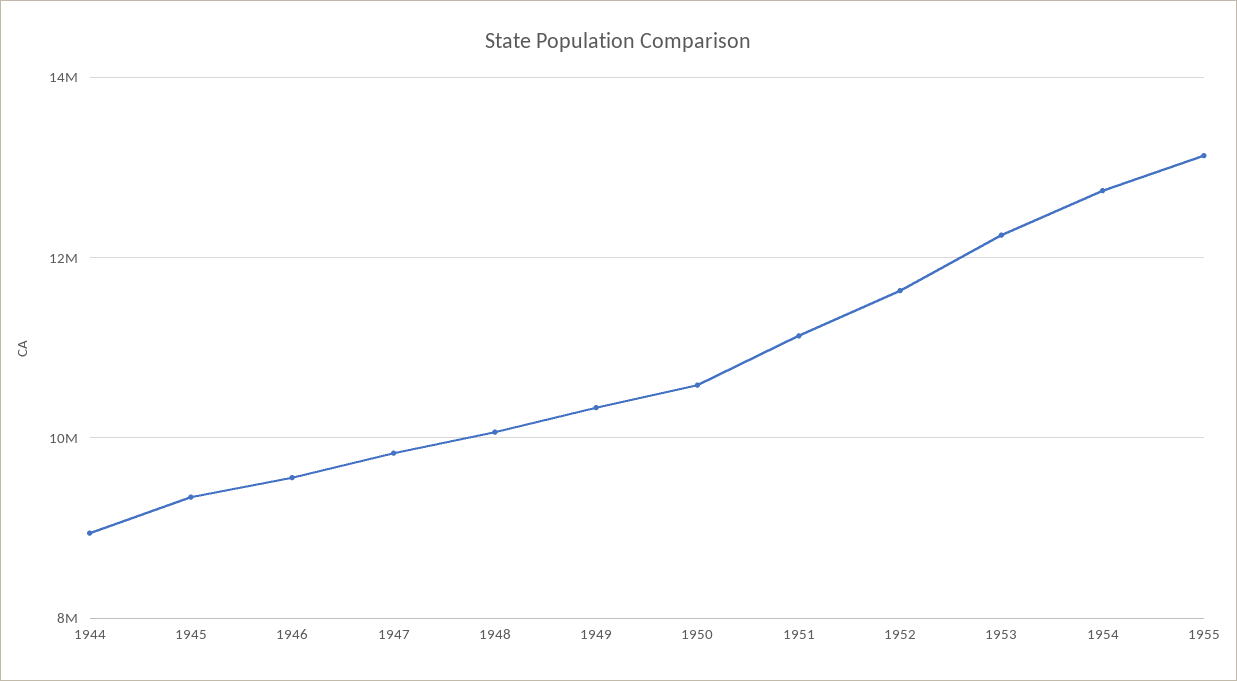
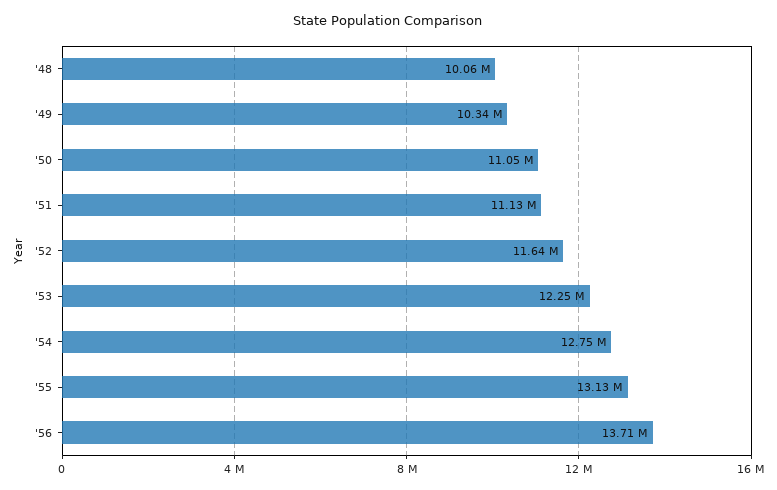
1944: 9000000 -> none
1945: 9400000 -> none
1946: 9600000 -> none
1947: 9800000 -> none
1950: 10600000 -> 11050000
'56: none -> 13710000

